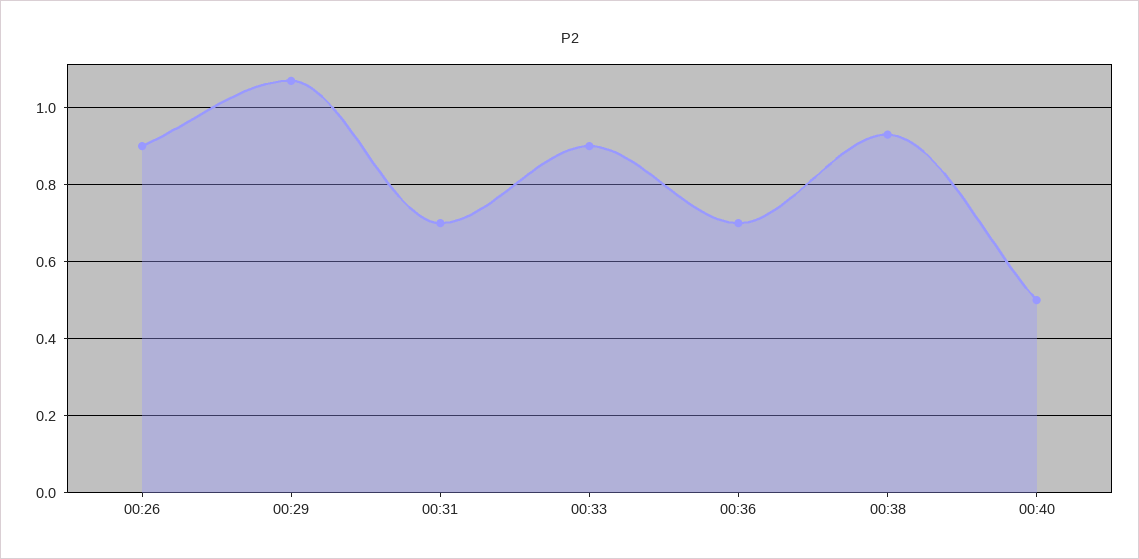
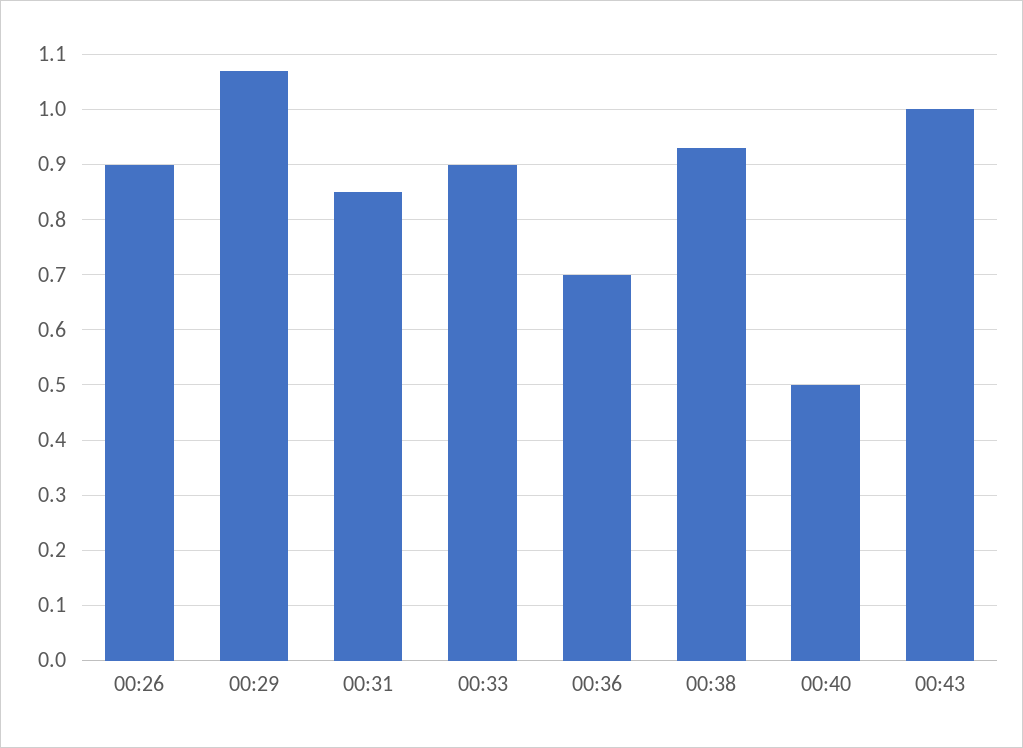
00:31: 0.7 -> 0.85
00:43: none -> 1

